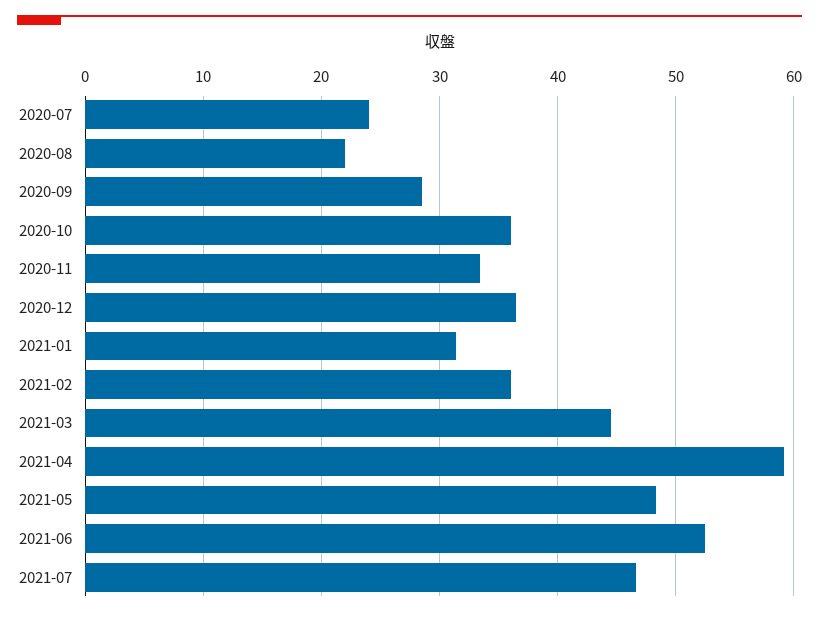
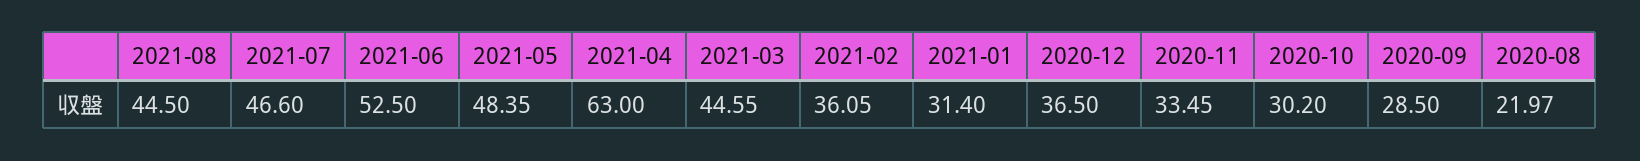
2020-07: 24 -> none
2020-10: 36 -> 30.2
2021-04: 59 -> 63
2021-08: none -> 44.5

